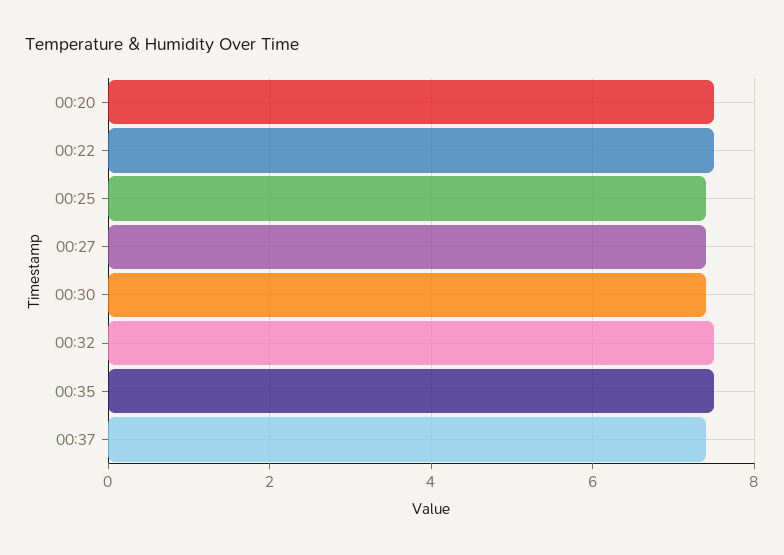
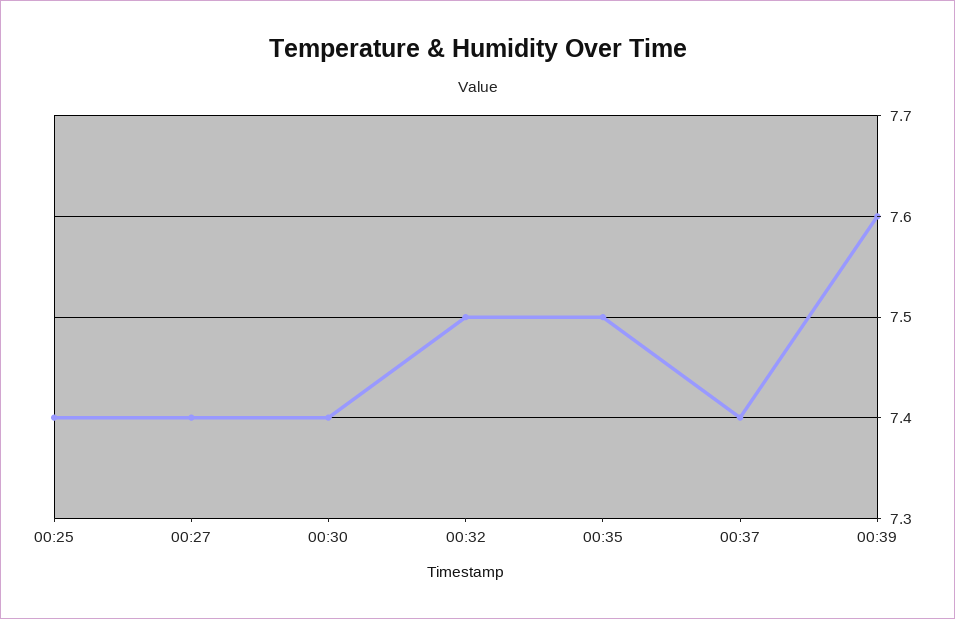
00:20: 7.5 -> none
00:22: 7.5 -> none
00:39: none -> 7.6

